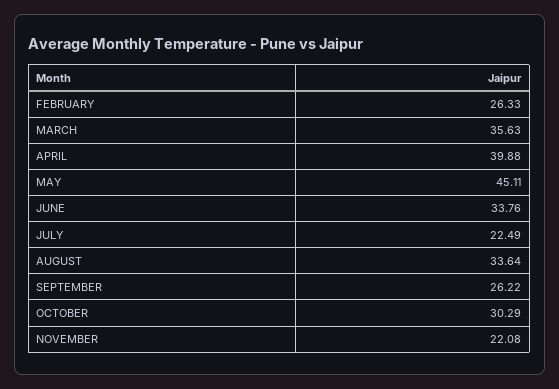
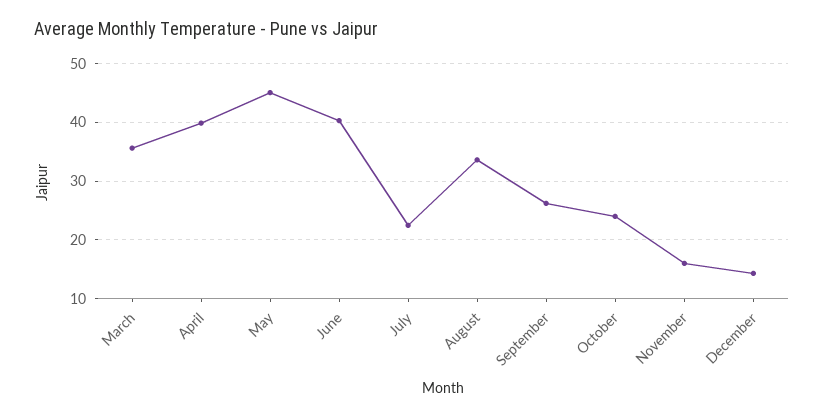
FEBRUARY: 26.33 -> none
JUNE: 33.76 -> 40
OCTOBER: 30.29 -> 24
NOVEMBER: 22.08 -> 16
December: none -> 14

